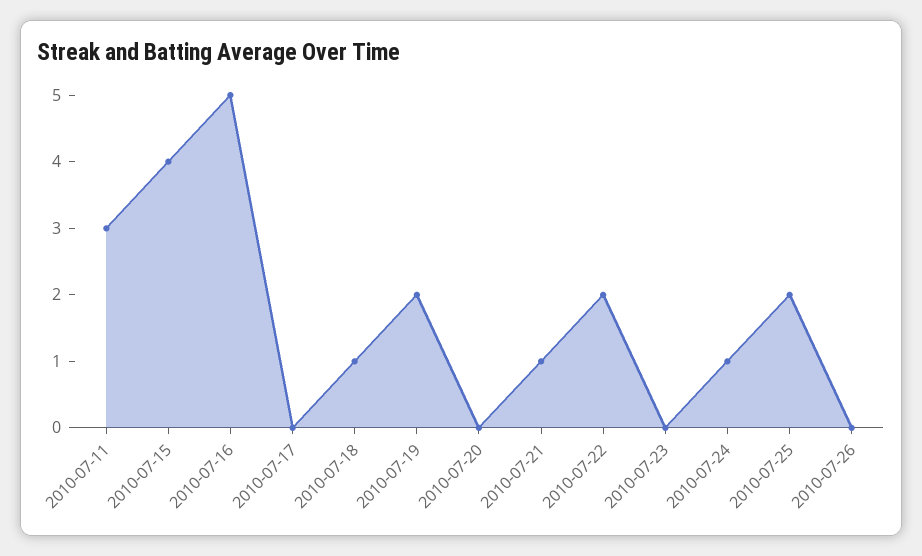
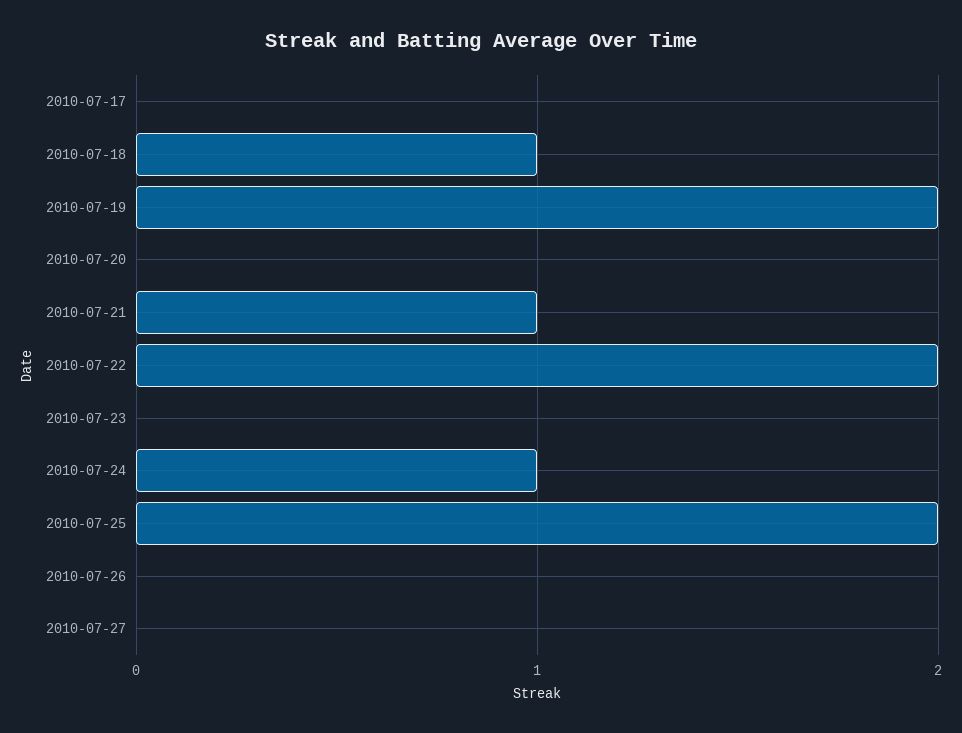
2010-07-11: 3 -> none
2010-07-15: 4 -> none
2010-07-16: 5 -> none
2010-07-27: none -> 0

